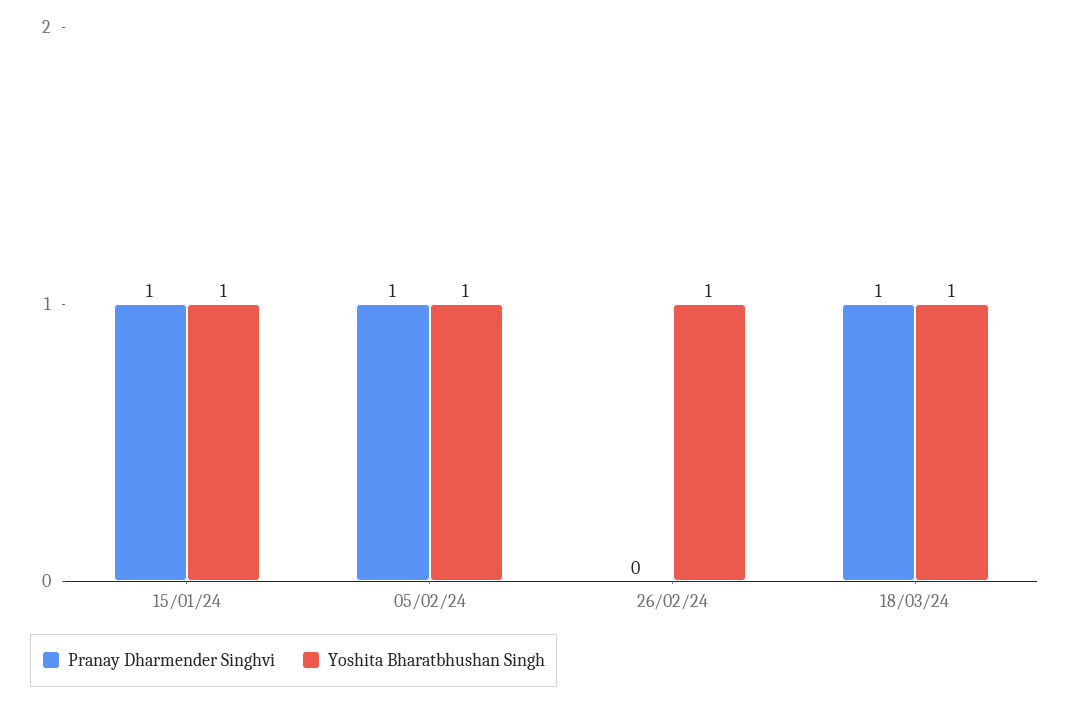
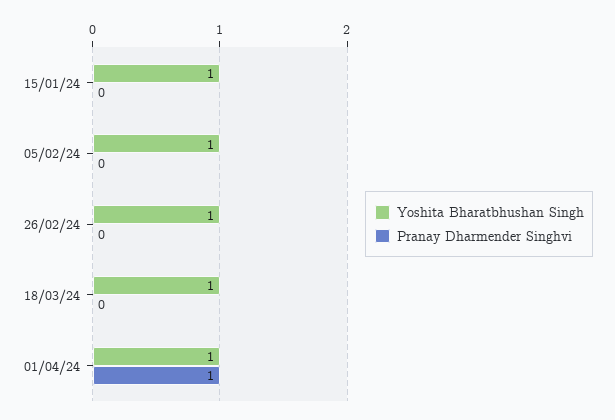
Pranay Dharmender Singhvi, 15/01/24: 1 -> 0
Pranay Dharmender Singhvi, 05/02/24: 1 -> 0
Pranay Dharmender Singhvi, 18/03/24: 1 -> 0
Yoshita Bharatbhushan Singh, 01/04/24: none -> 1
Pranay Dharmender Singhvi, 01/04/24: none -> 1

